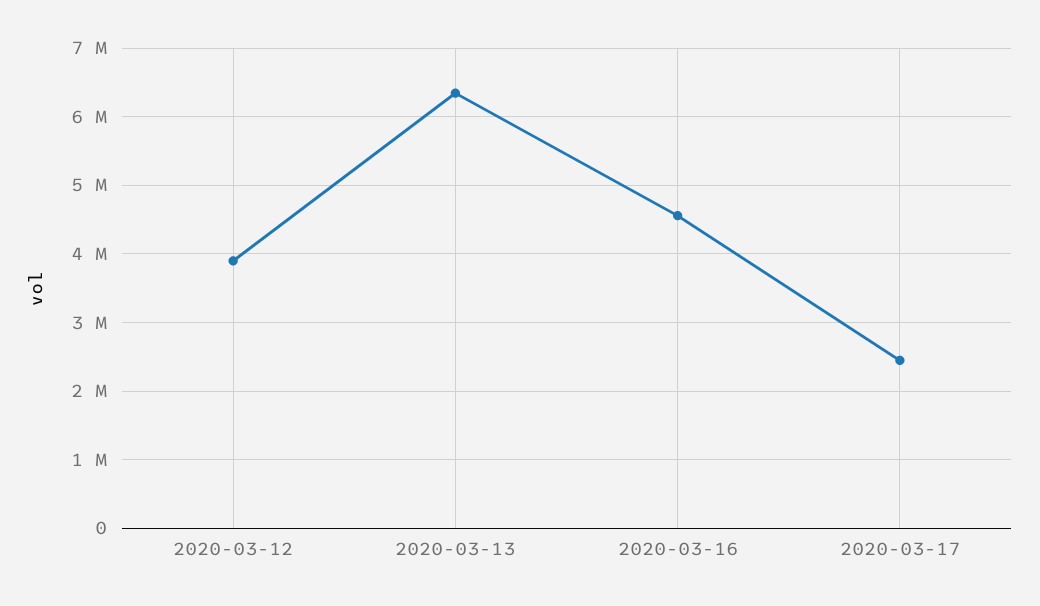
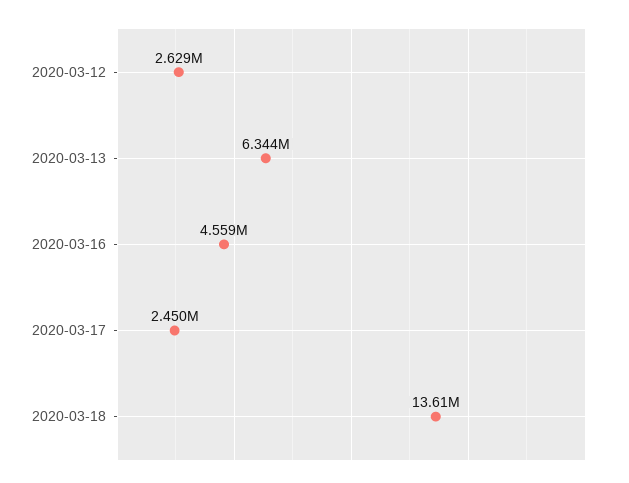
2020-03-12: 3900000 -> 2629000
2020-03-18: none -> 13610000

